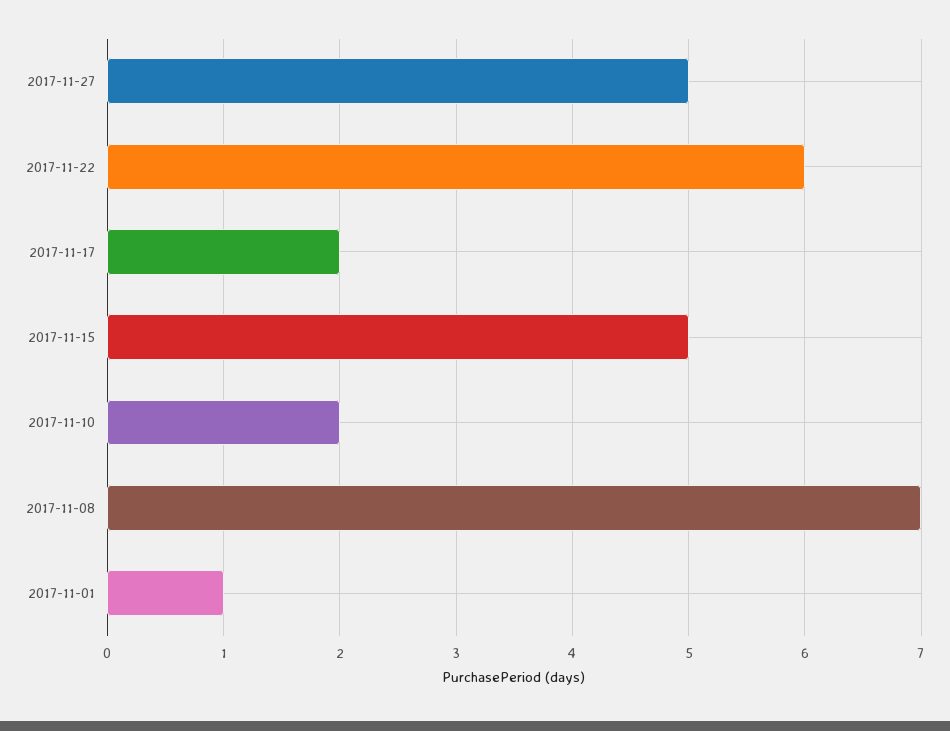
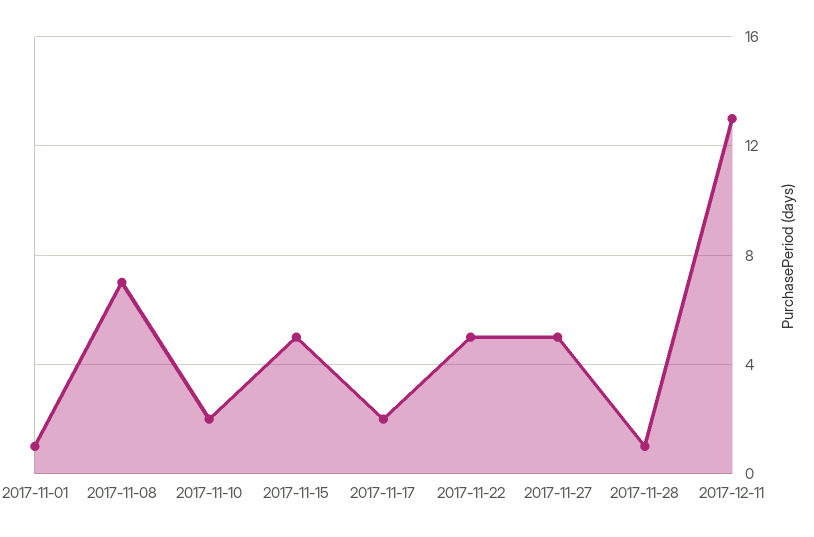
2017-11-22: 6 -> 5
2017-11-28: none -> 1
2017-12-11: none -> 13

